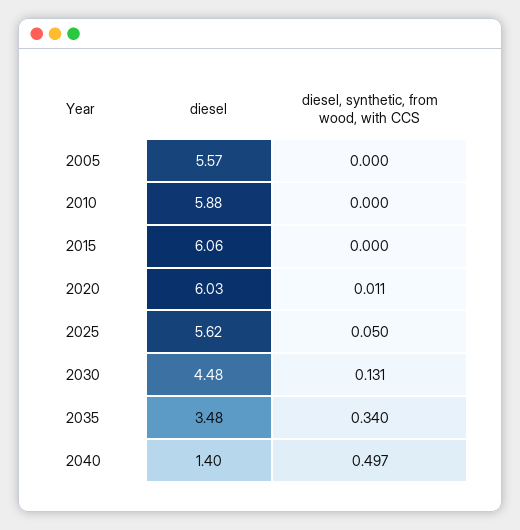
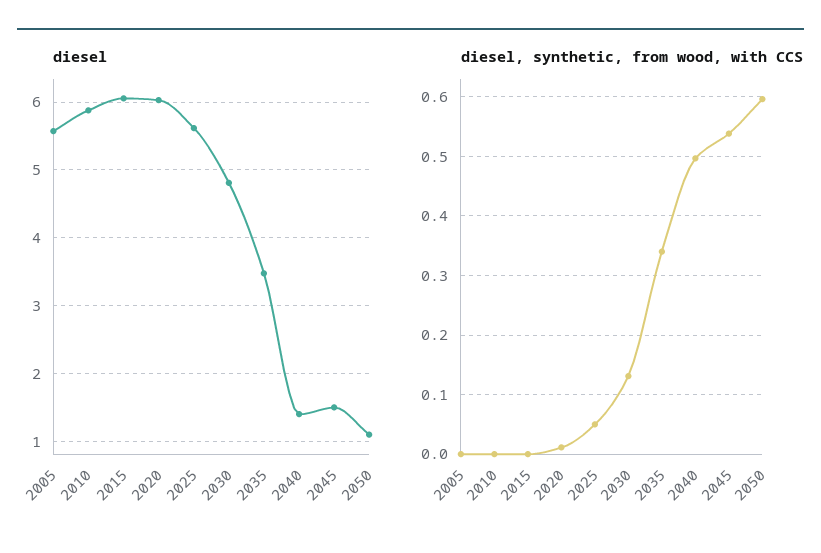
diesel, 2030: 4.48 -> 4.8
diesel, 2045: none -> 1.5
diesel, 2050: none -> 1.1
diesel, synthetic, from wood, with CCS, 2045: none -> 0.54
diesel, synthetic, from wood, with CCS, 2050: none -> 0.6

